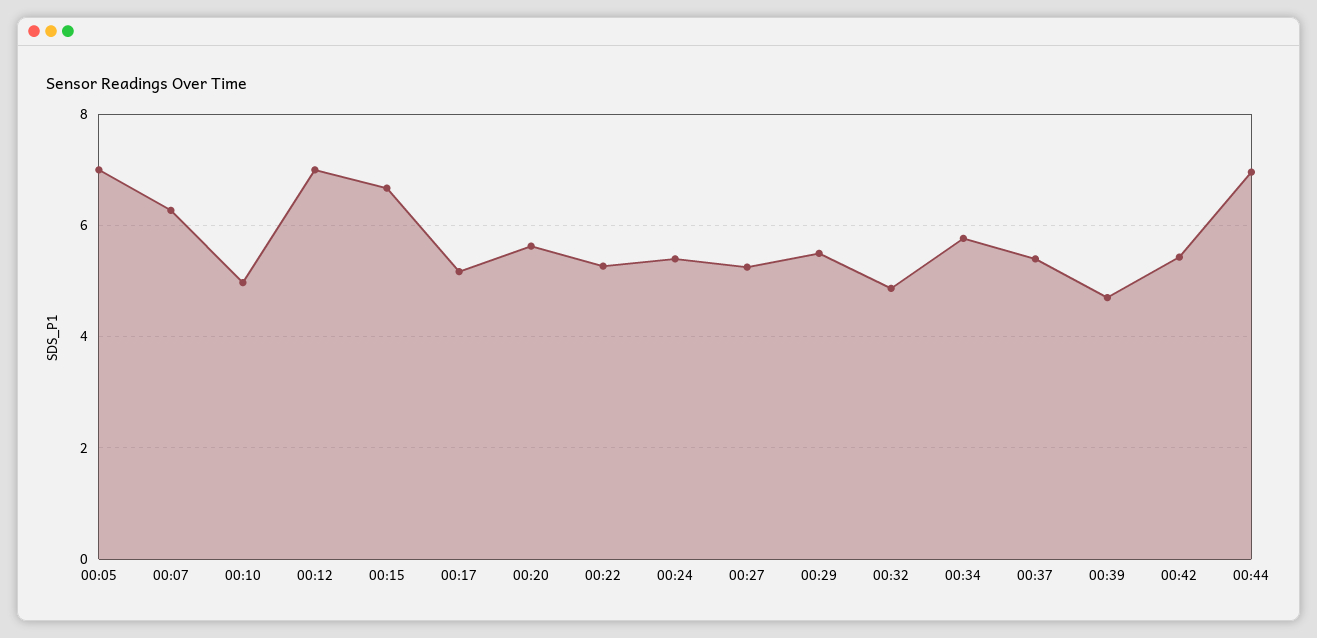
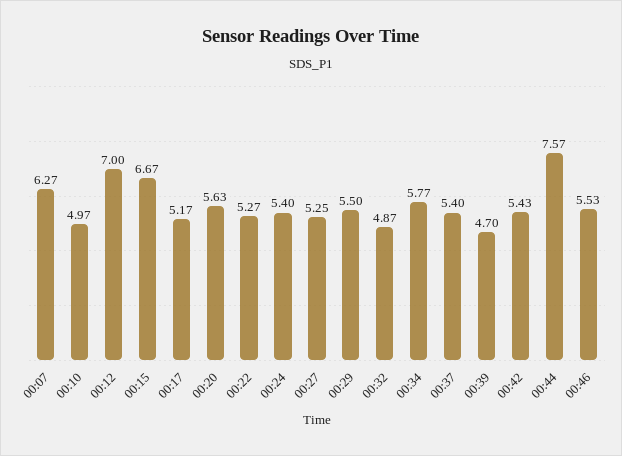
00:05: 7 -> none
00:44: 7 -> 7.57
00:46: none -> 5.53

